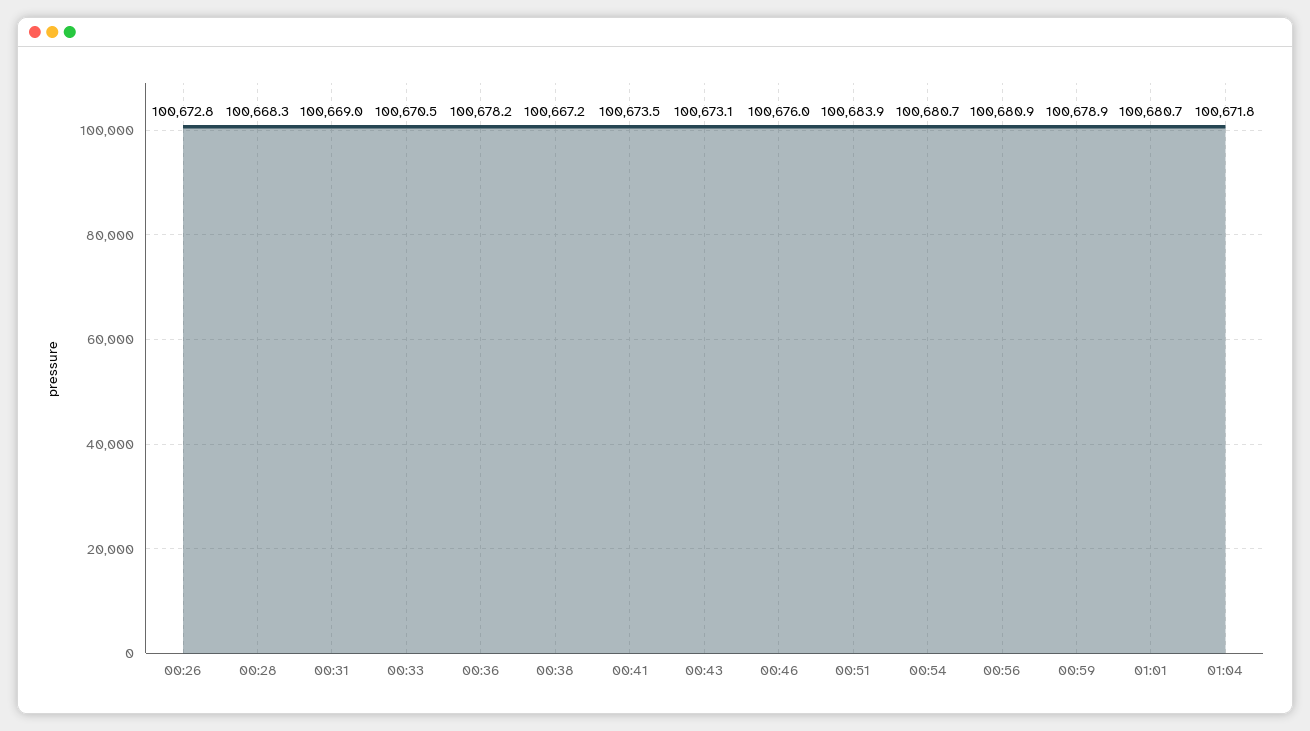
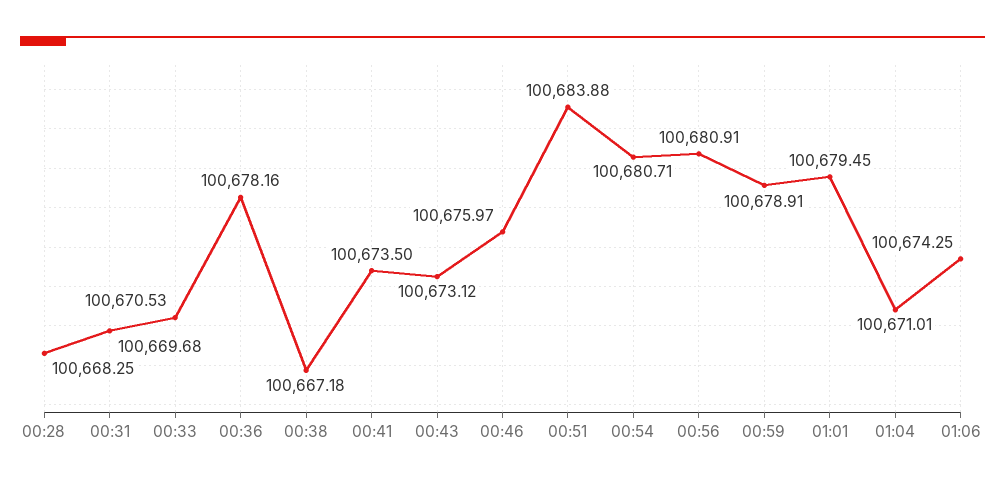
00:26: 100672.8 -> none
00:31: 100669 -> 100669.68
01:01: 100680.7 -> 100679.45
01:04: 100671.8 -> 100671.01
01:06: none -> 100674.25

